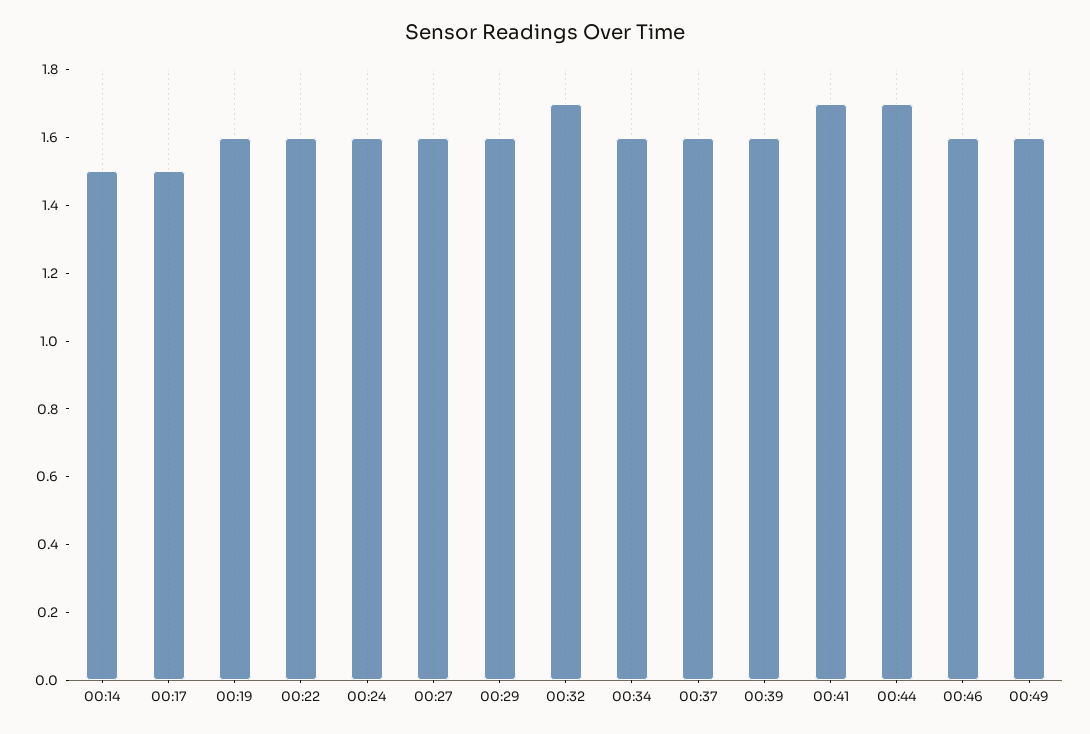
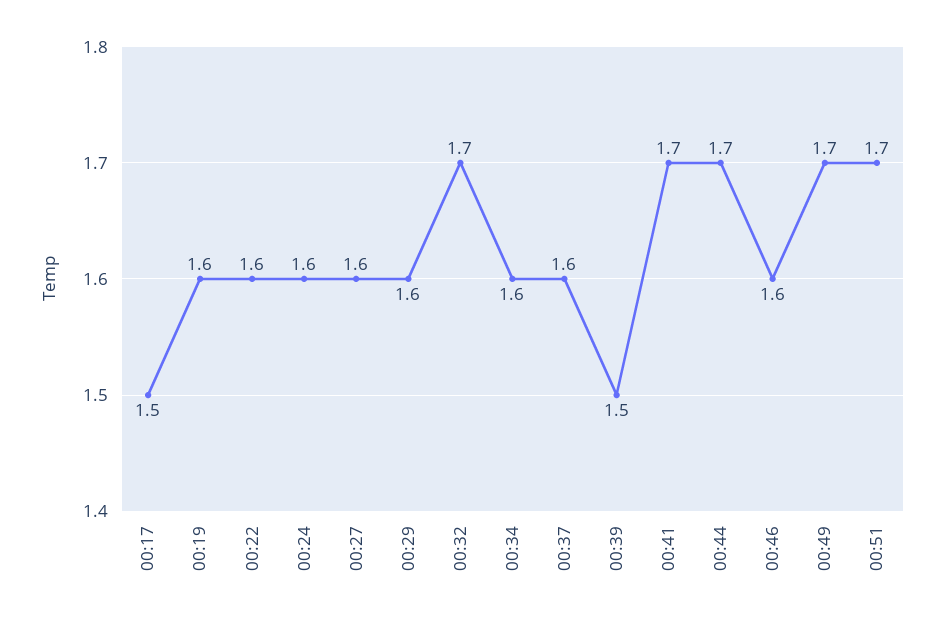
00:14: 1.5 -> none
00:39: 1.6 -> 1.5
00:49: 1.6 -> 1.7
00:51: none -> 1.7

